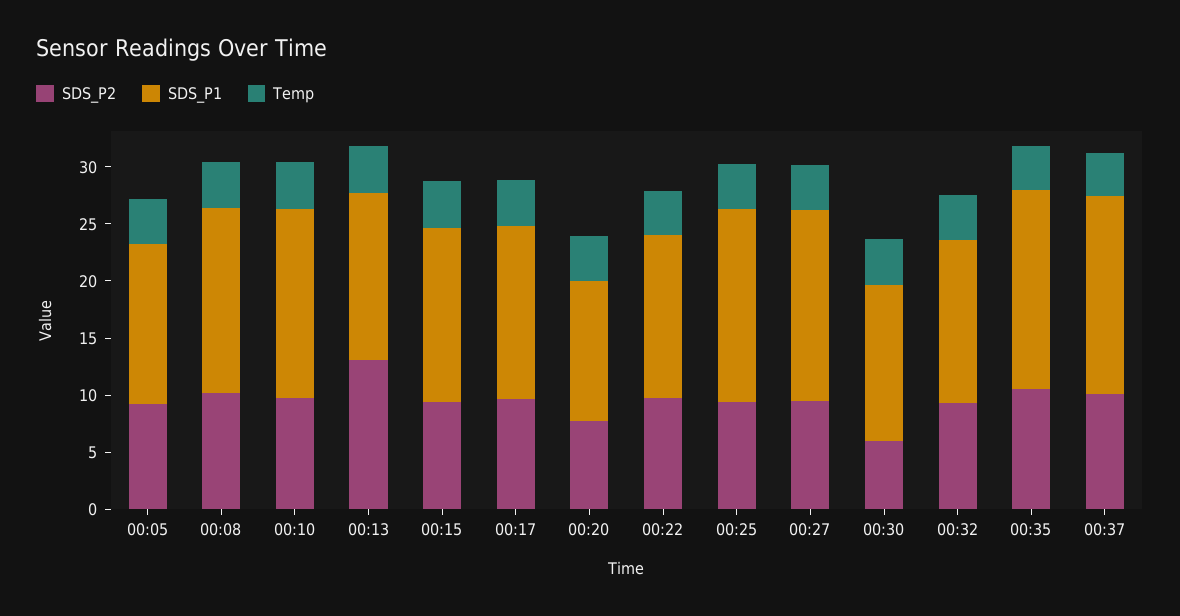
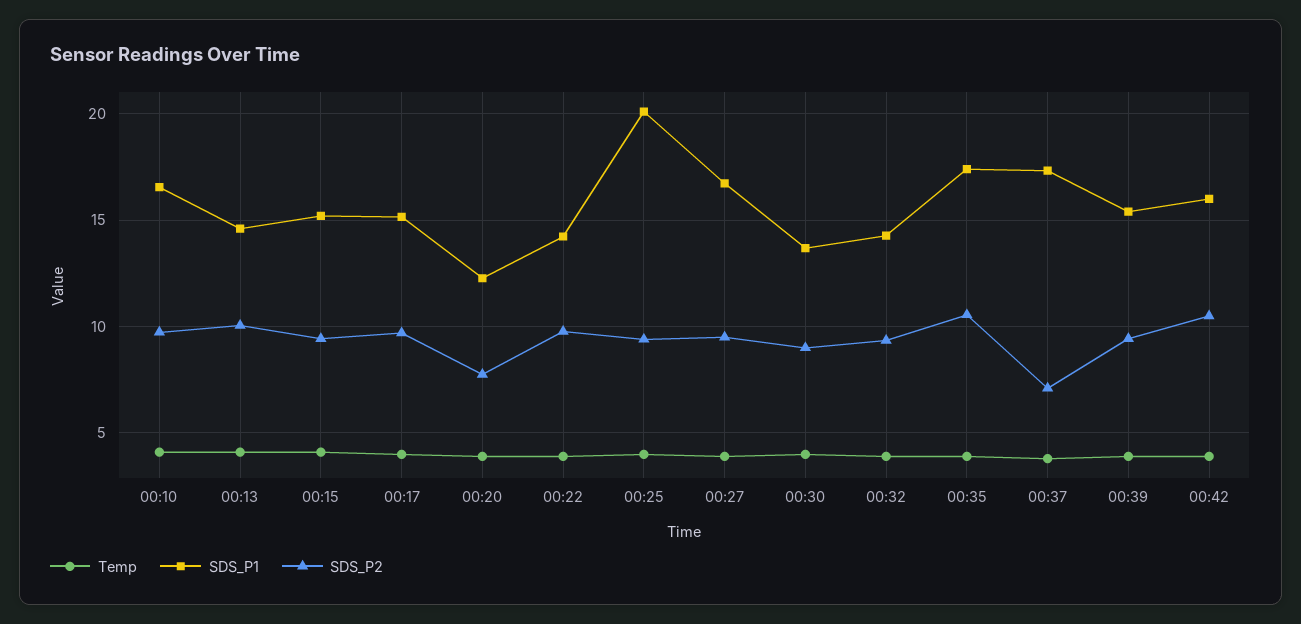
SDS_P2, 00:05: 9 -> none
SDS_P1, 00:05: 14 -> none
Temp, 00:05: 4 -> none
SDS_P2, 00:08: 10 -> none
SDS_P1, 00:08: 16 -> none
Temp, 00:08: 4 -> none
SDS_P2, 00:13: 13 -> 10
SDS_P1, 00:25: 17 -> 20
SDS_P2, 00:30: 6 -> 9
SDS_P2, 00:37: 10 -> 7
Temp, 00:39: none -> 4
SDS_P1, 00:39: none -> 15.5
SDS_P2, 00:39: none -> 9.5
Temp, 00:42: none -> 4
SDS_P1, 00:42: none -> 16
SDS_P2, 00:42: none -> 10.5

